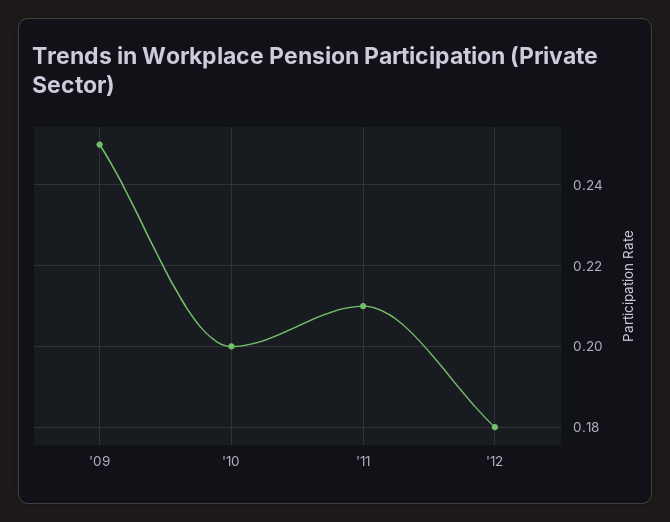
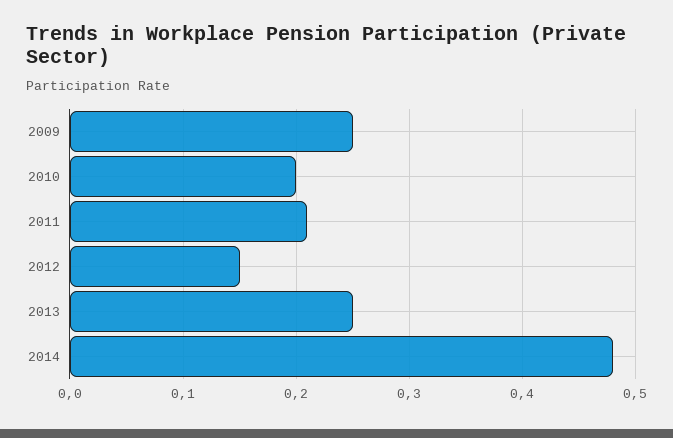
'12: 0.18 -> 0.15
2013: none -> 0.25
2014: none -> 0.48

